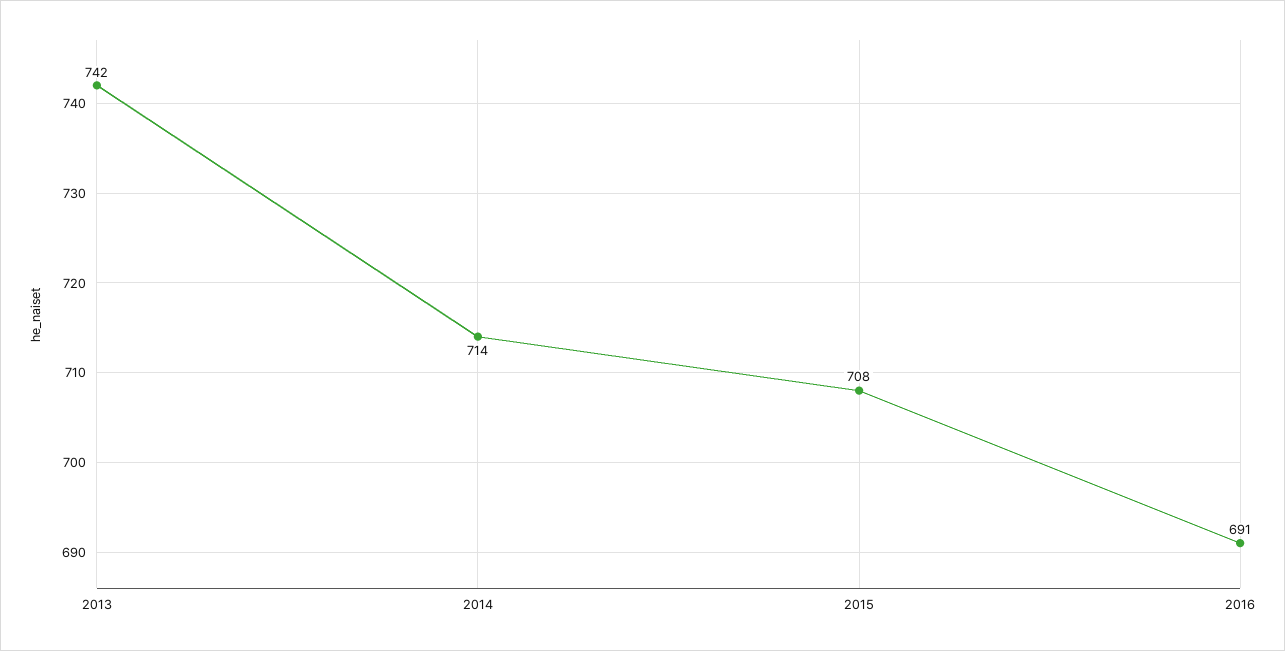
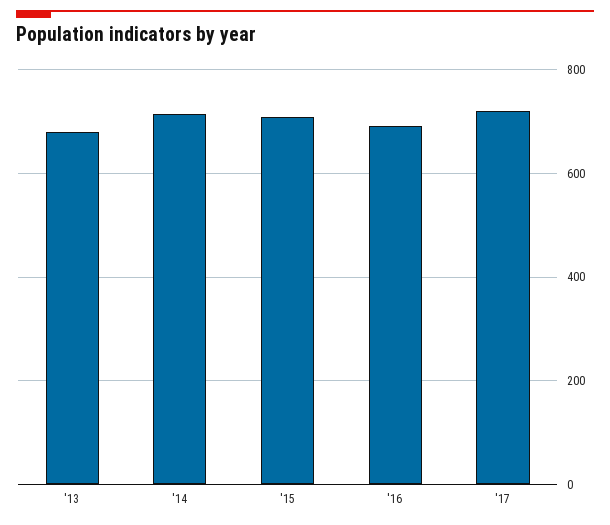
2013: 742 -> 680
'17: none -> 720

